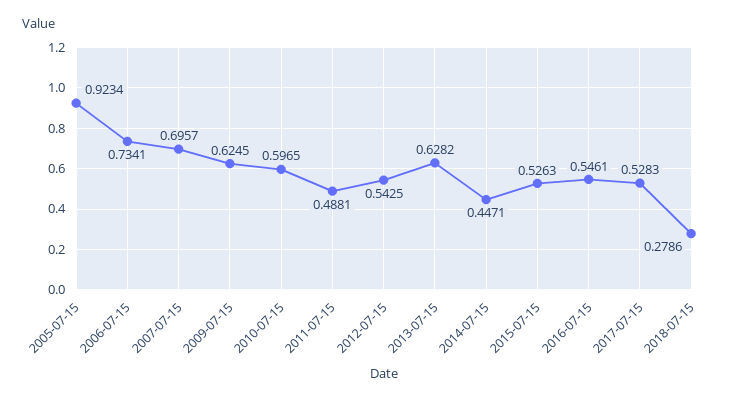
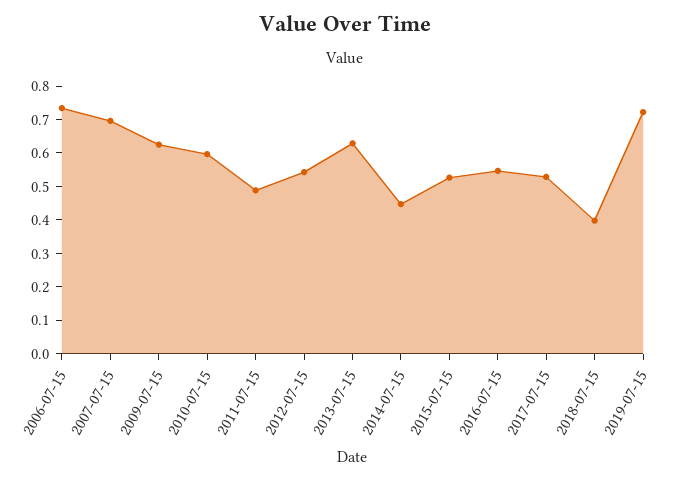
2005-07-15: 0.9234 -> none
2018-07-15: 0.2786 -> 0.4
2019-07-15: none -> 0.725

